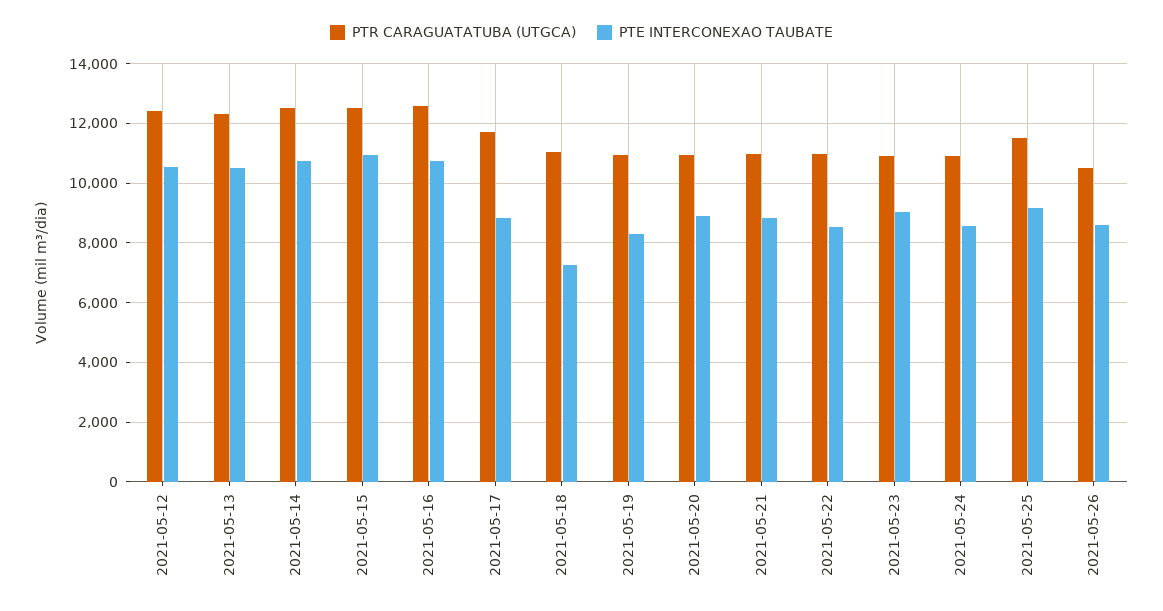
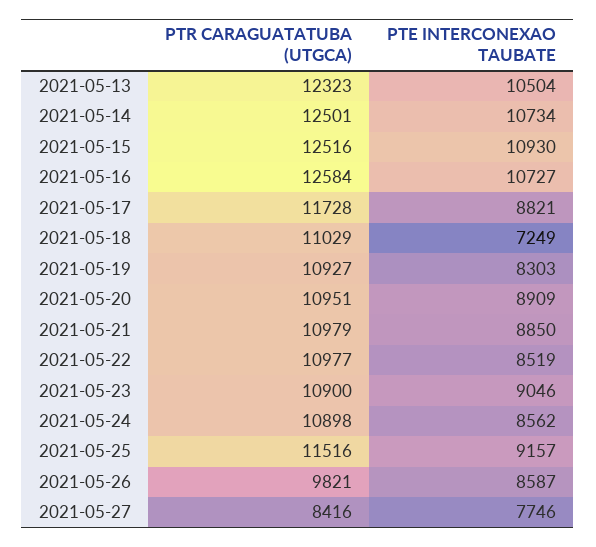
PTR CARAGUATATUBA (UTGCA), 2021-05-12: 12500 -> none
PTE INTERCONEXAO TAUBATE, 2021-05-12: 10500 -> none
PTR CARAGUATATUBA (UTGCA), 2021-05-26: 10500 -> 9821
PTR CARAGUATATUBA (UTGCA), 2021-05-27: none -> 8416
PTE INTERCONEXAO TAUBATE, 2021-05-27: none -> 7746

